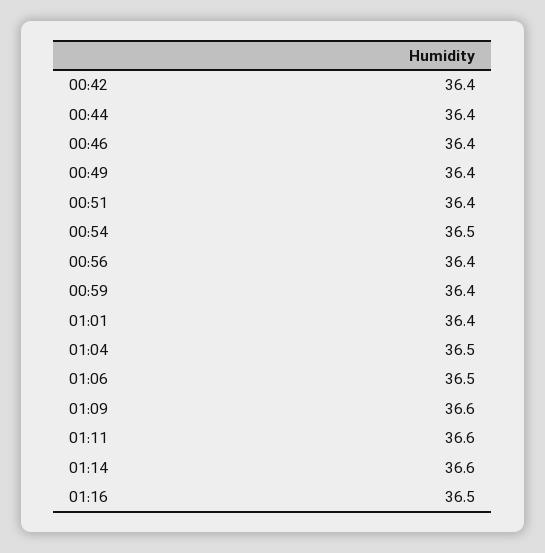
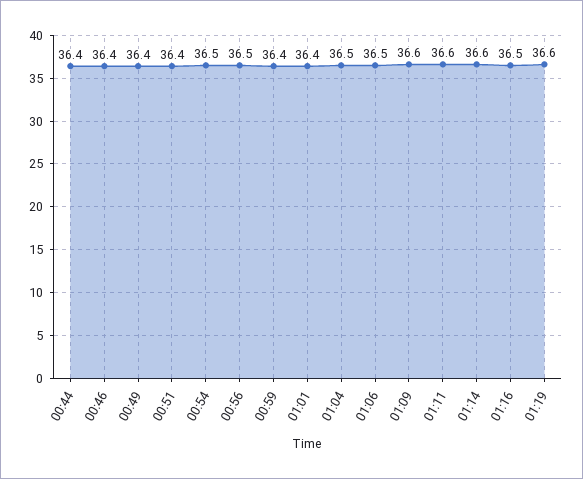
00:42: 36.4 -> none
00:56: 36.4 -> 36.5
01:19: none -> 36.6

